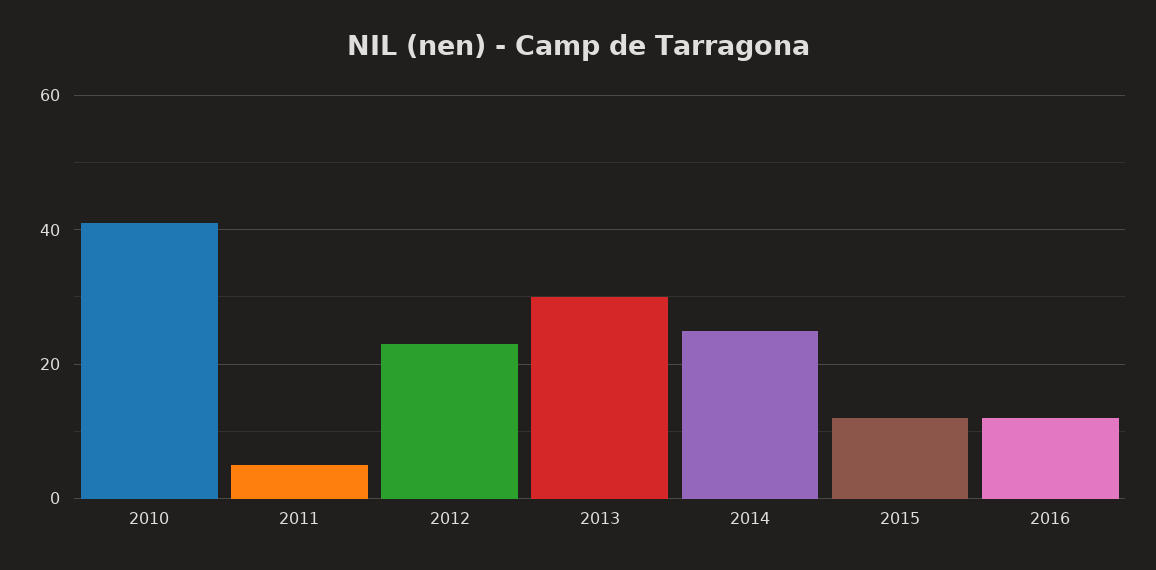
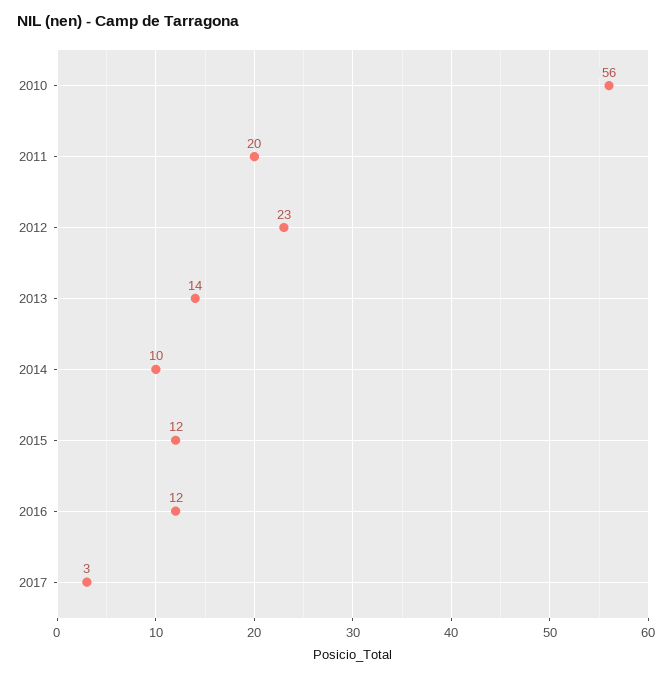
2010: 40 -> 56
2011: 5 -> 20
2013: 30 -> 14
2014: 25 -> 10
2017: none -> 3

